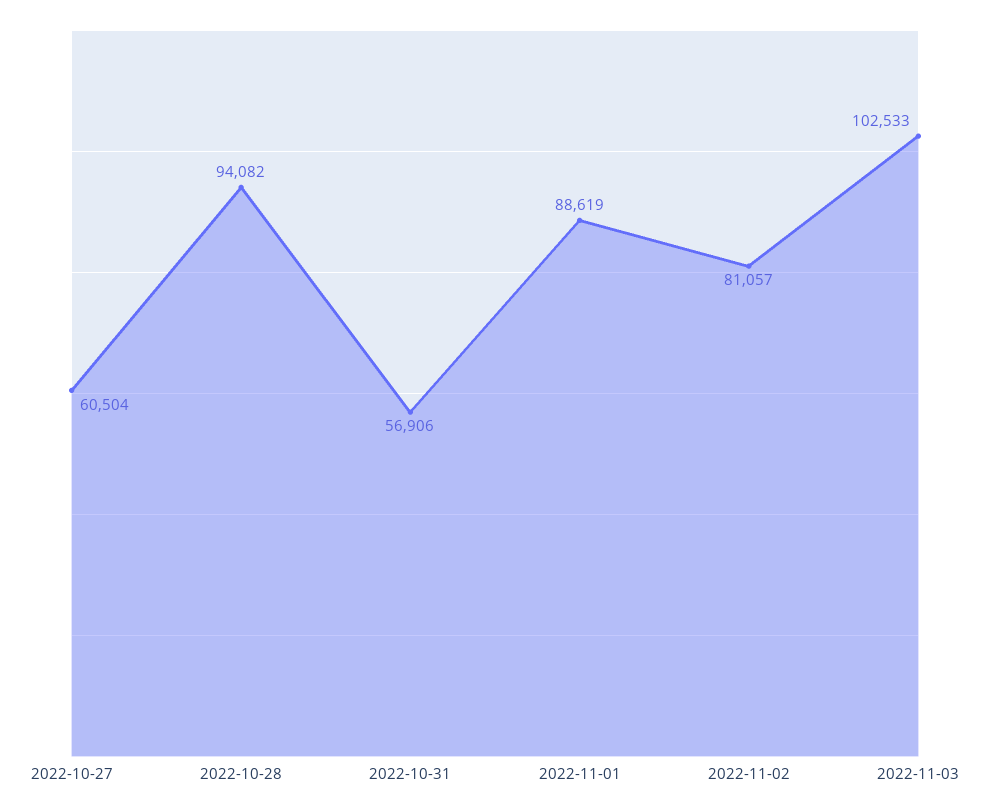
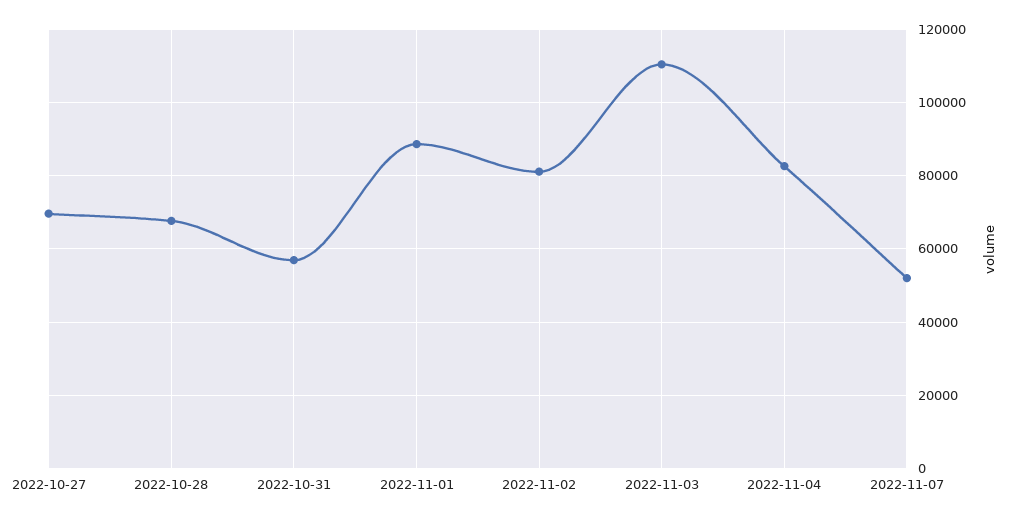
2022-10-27: 60504 -> 70000
2022-10-28: 94082 -> 68000
2022-11-03: 102533 -> 110000
2022-11-04: none -> 82000
2022-11-07: none -> 52000

